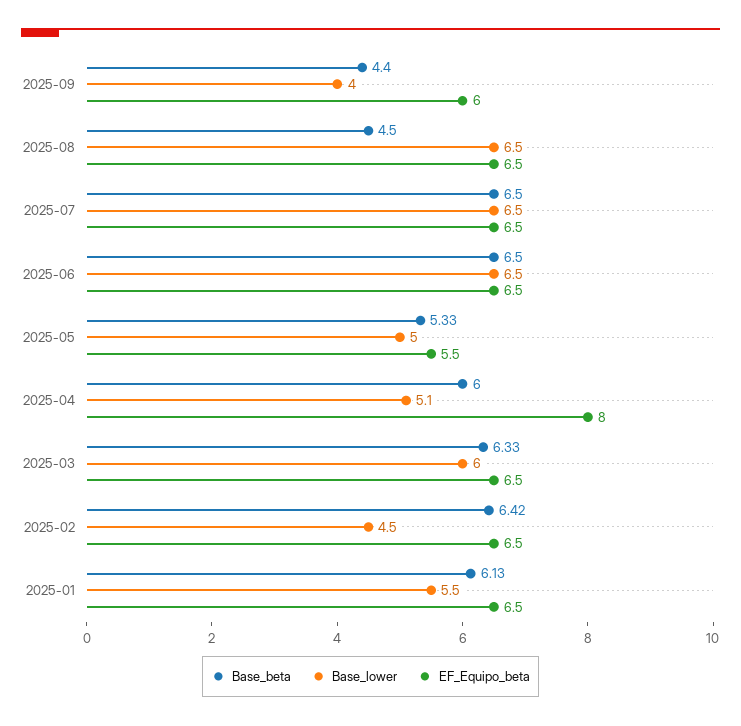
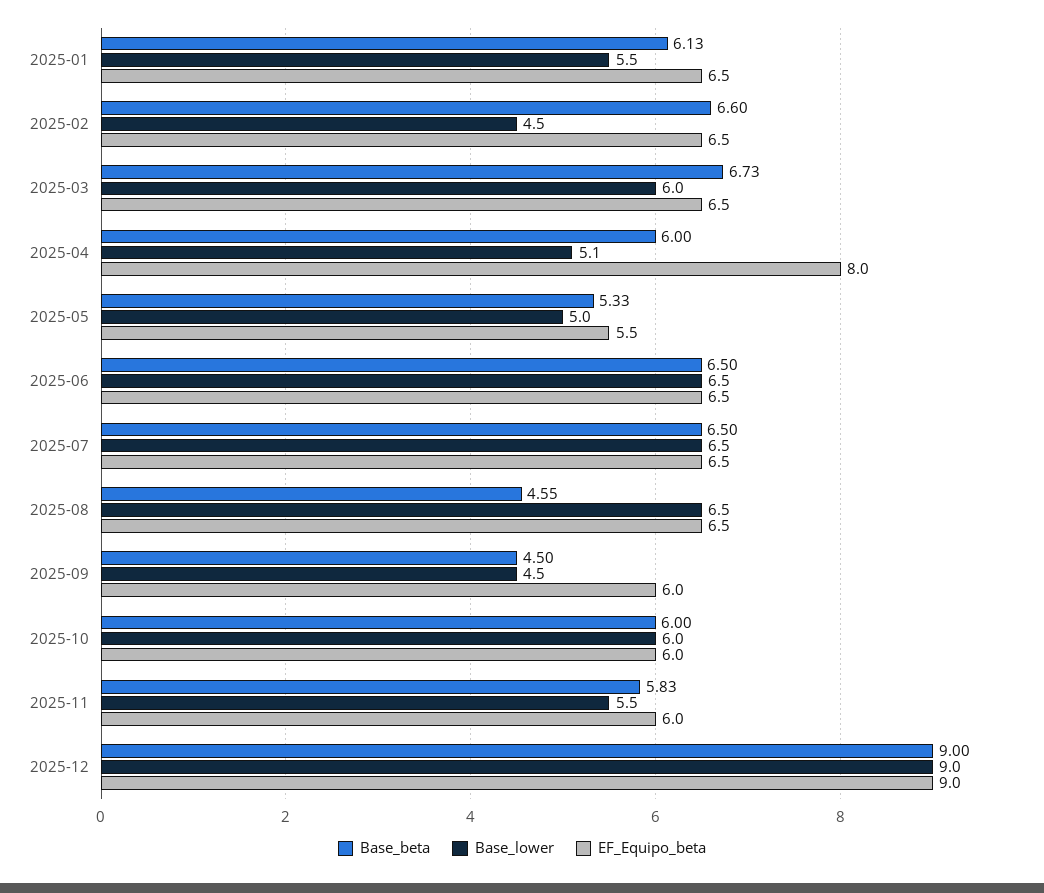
Base_beta, 2025-09: 4.4 -> 4.5
Base_lower, 2025-09: 4 -> 4.5
Base_beta, 2025-08: 4.5 -> 4.55
Base_beta, 2025-03: 6.33 -> 6.73
Base_beta, 2025-02: 6.42 -> 6.6
Base_beta, 2025-10: none -> 6
Base_lower, 2025-10: none -> 6
EF_Equipo_beta, 2025-10: none -> 6
Base_beta, 2025-11: none -> 5.83
Base_lower, 2025-11: none -> 5.5
EF_Equipo_beta, 2025-11: none -> 6
Base_beta, 2025-12: none -> 9
Base_lower, 2025-12: none -> 9
EF_Equipo_beta, 2025-12: none -> 9

